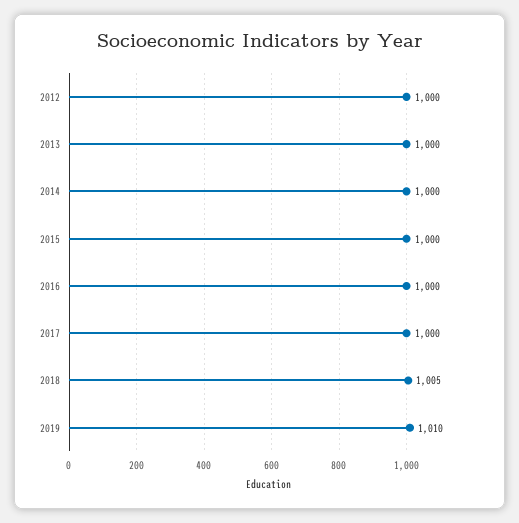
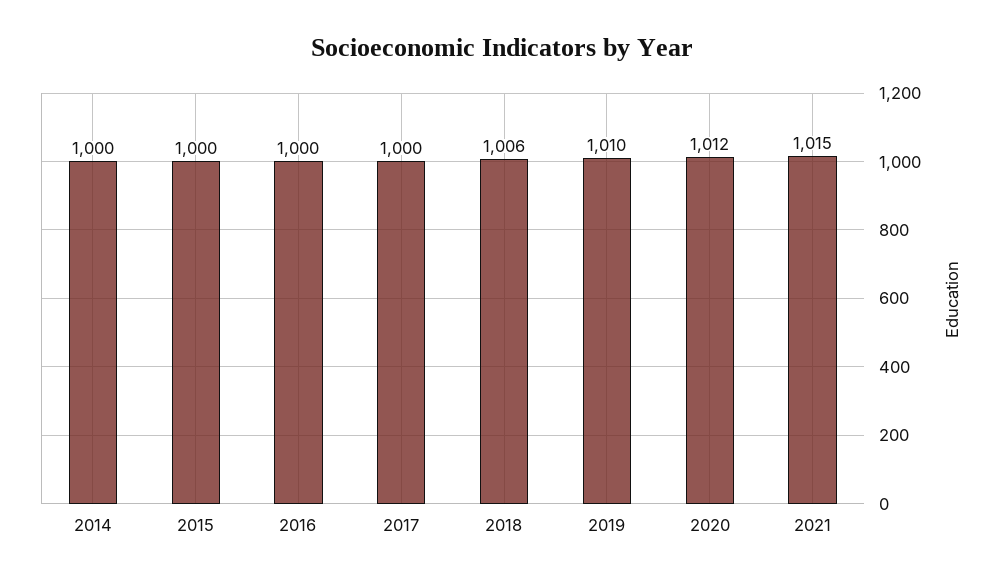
2012: 1000 -> none
2013: 1000 -> none
2018: 1005 -> 1006
2020: none -> 1012
2021: none -> 1015

